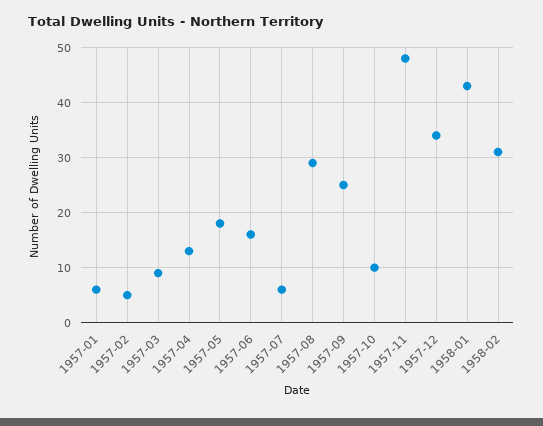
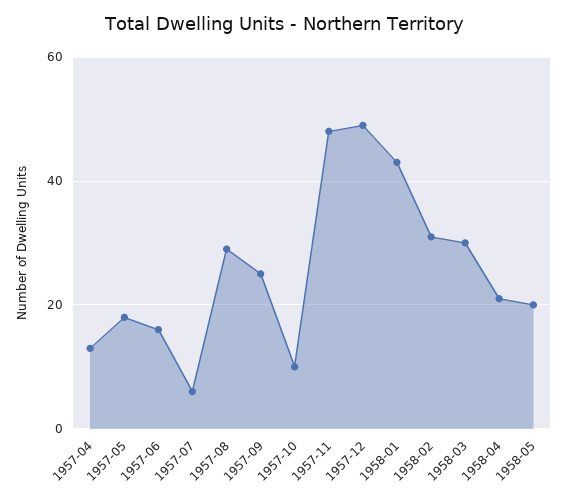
1957-01: 5 -> none
1957-02: 5 -> none
1957-03: 10 -> none
1957-12: 35 -> 50
1958-03: none -> 30
1958-04: none -> 20
1958-05: none -> 20

